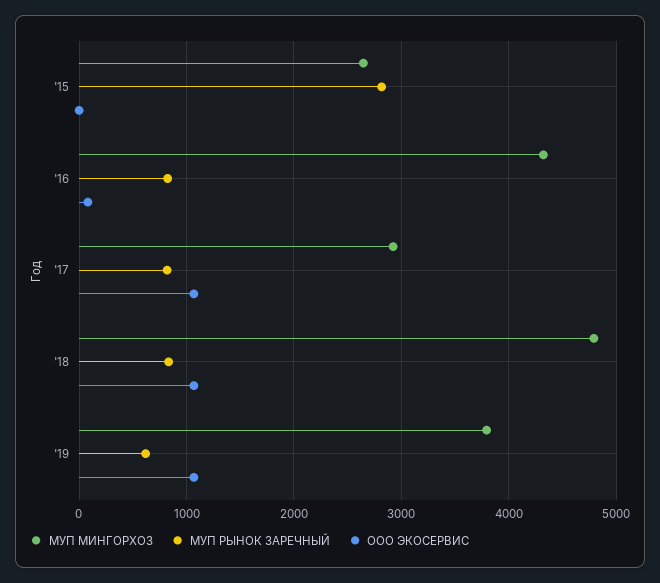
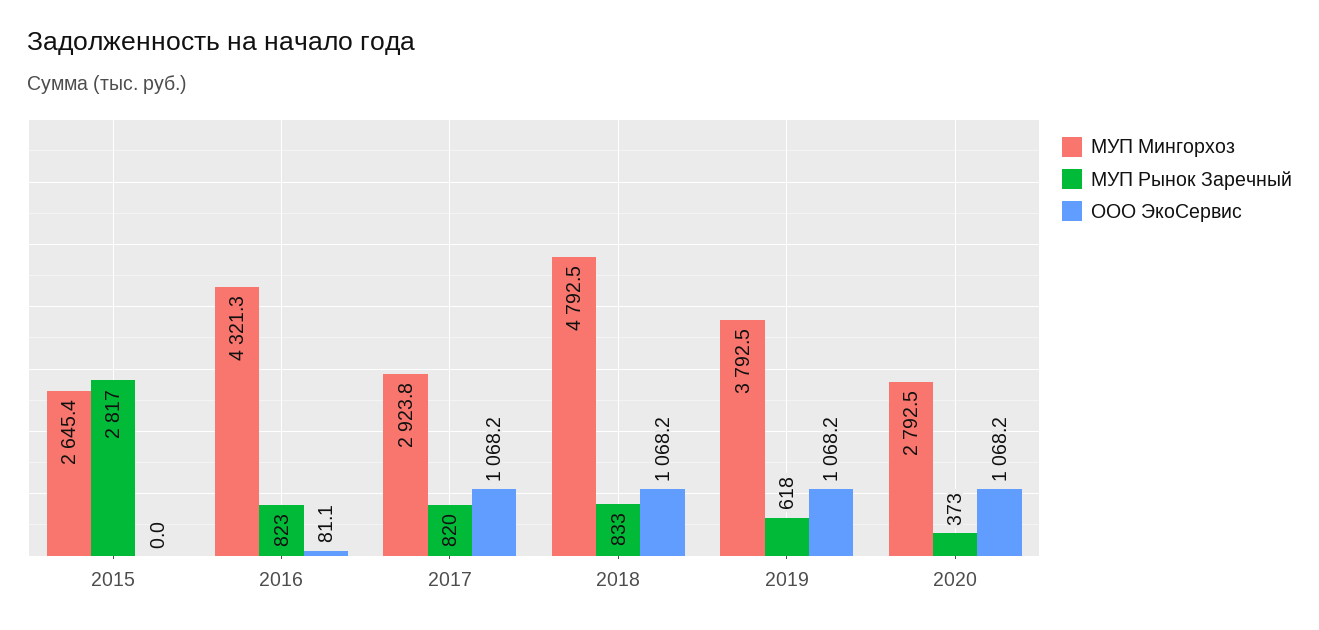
МУП МИНГОРХОЗ, 2020: none -> 2792.5
МУП РЫНОК ЗАРЕЧНЫЙ, 2020: none -> 373
ООО ЭКОСЕРВИС, 2020: none -> 1068.2

